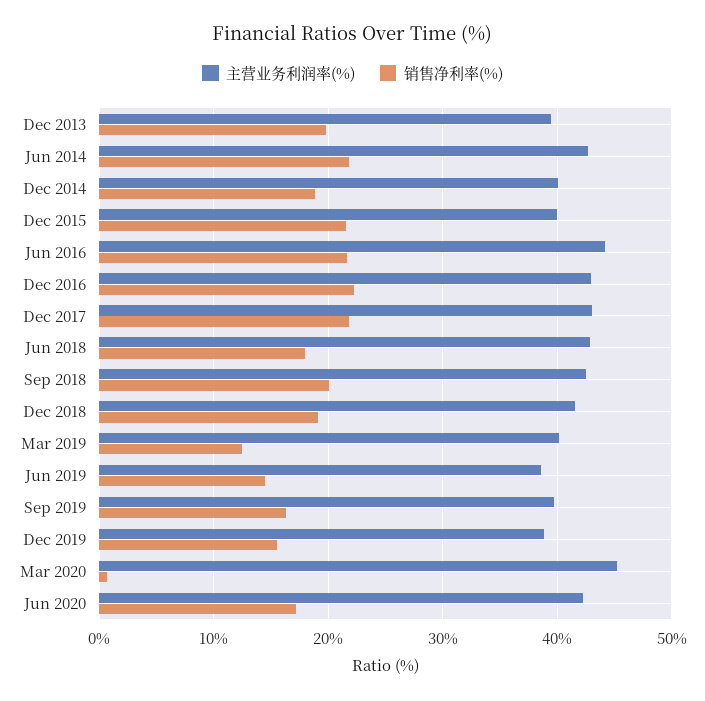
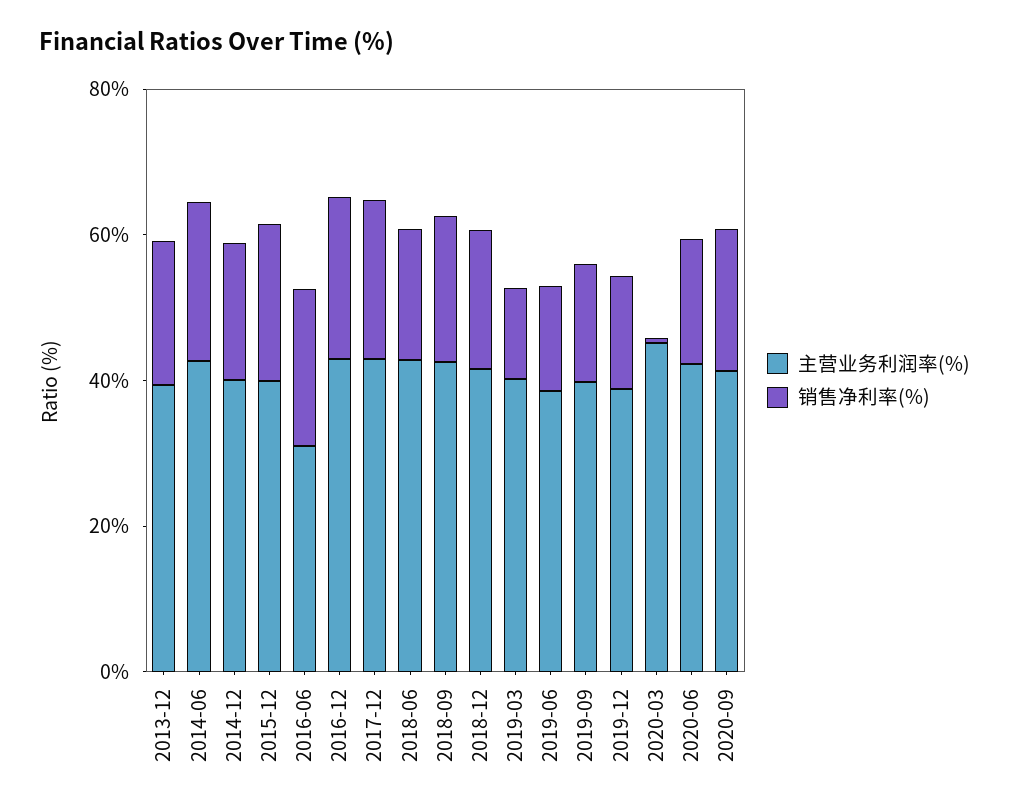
主营业务利润率(%), Jun 2016: 44 -> 30
主营业务利润率(%), 2020-09: none -> 40
销售净利率(%), 2020-09: none -> 20

